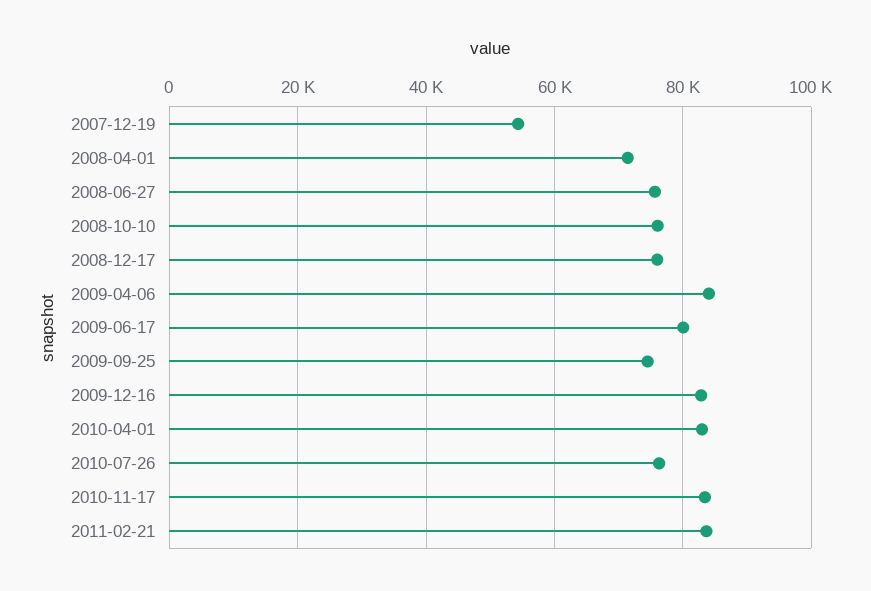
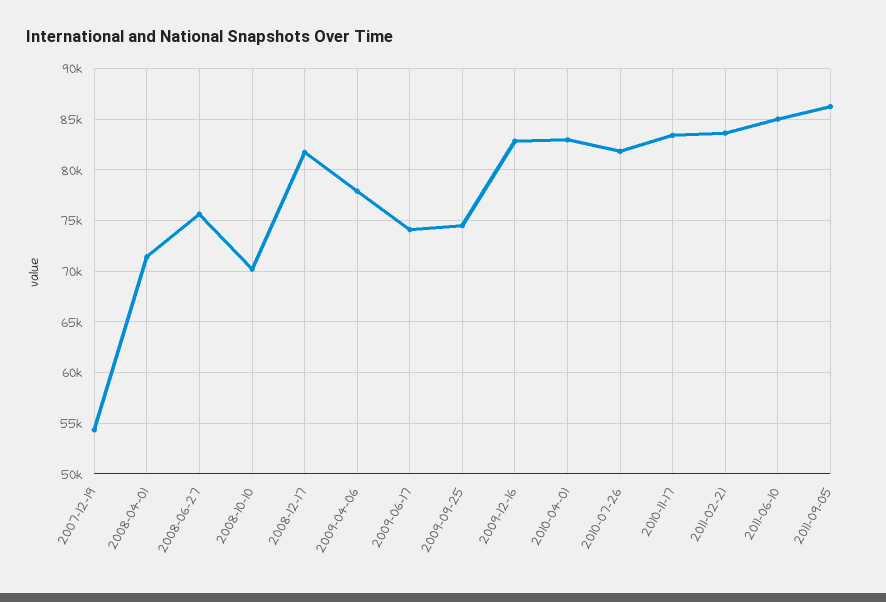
2008-10-10: 76000 -> 70000
2008-12-17: 76000 -> 82000
2009-04-06: 84000 -> 78000
2009-06-17: 80000 -> 74000
2010-07-26: 76000 -> 82000
2011-06-10: none -> 85000
2011-09-05: none -> 86000

